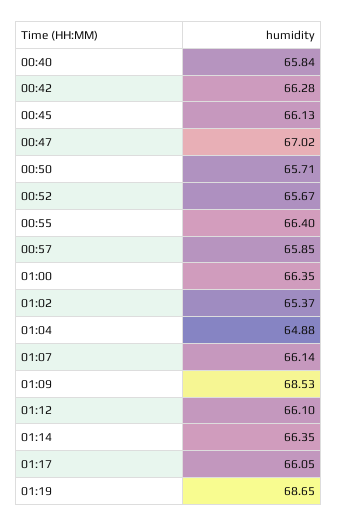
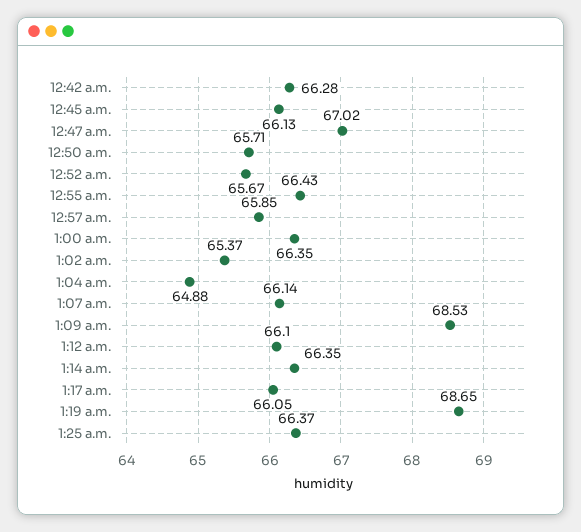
00:40: 65.84 -> none
00:55: 66.4 -> 66.43
1:25 a.m.: none -> 66.37

